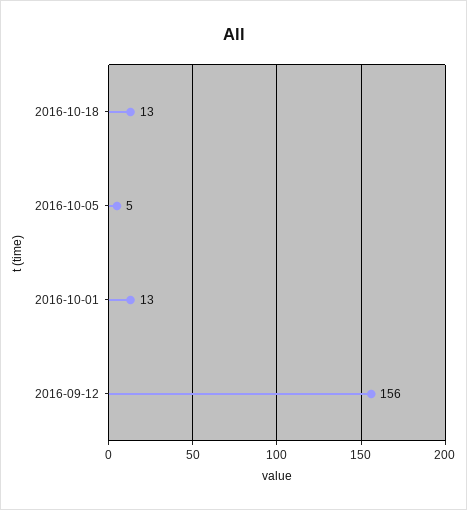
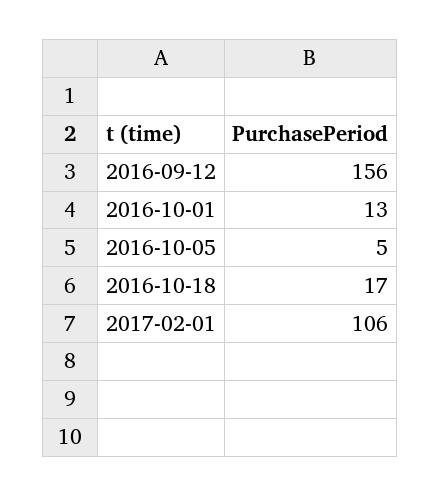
2016-10-18: 13 -> 17
2017-02-01: none -> 106

